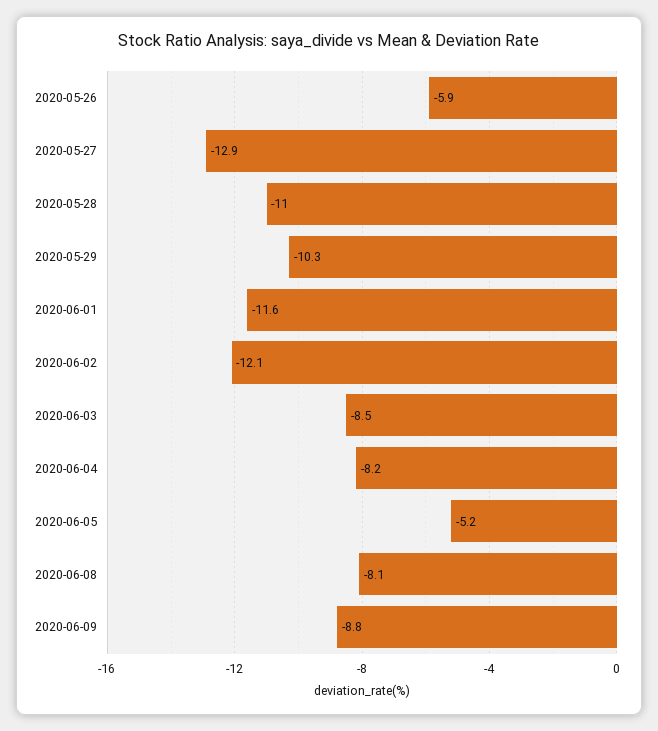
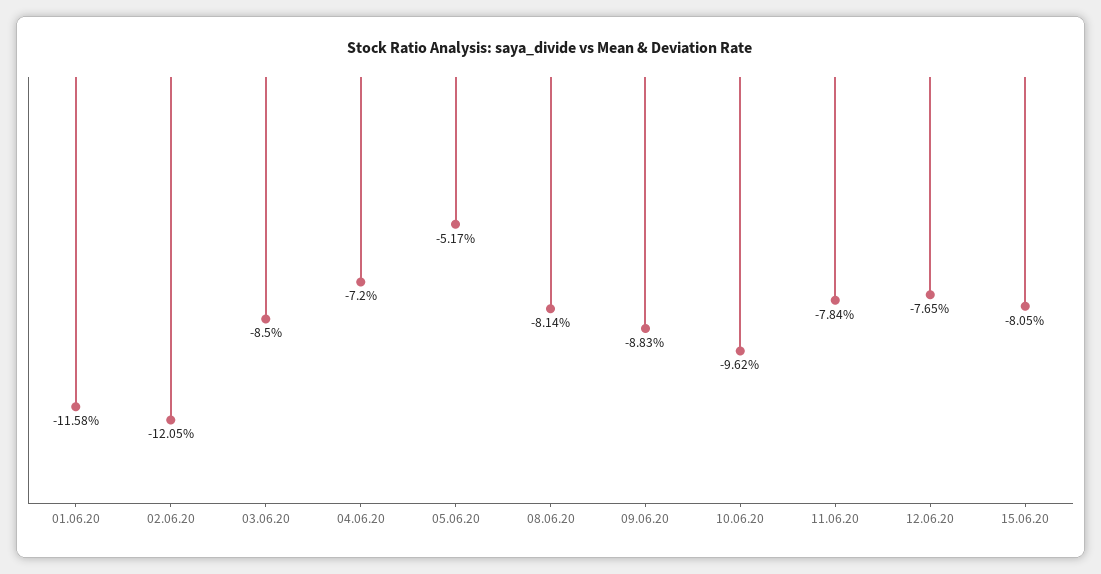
2020-05-26: -5.9 -> none
2020-05-27: -12.9 -> none
2020-05-28: -11 -> none
2020-05-29: -10.3 -> none
2020-06-04: -8.2 -> -7.2
10.06.20: none -> -9.62
11.06.20: none -> -7.84
12.06.20: none -> -7.65
15.06.20: none -> -8.05

